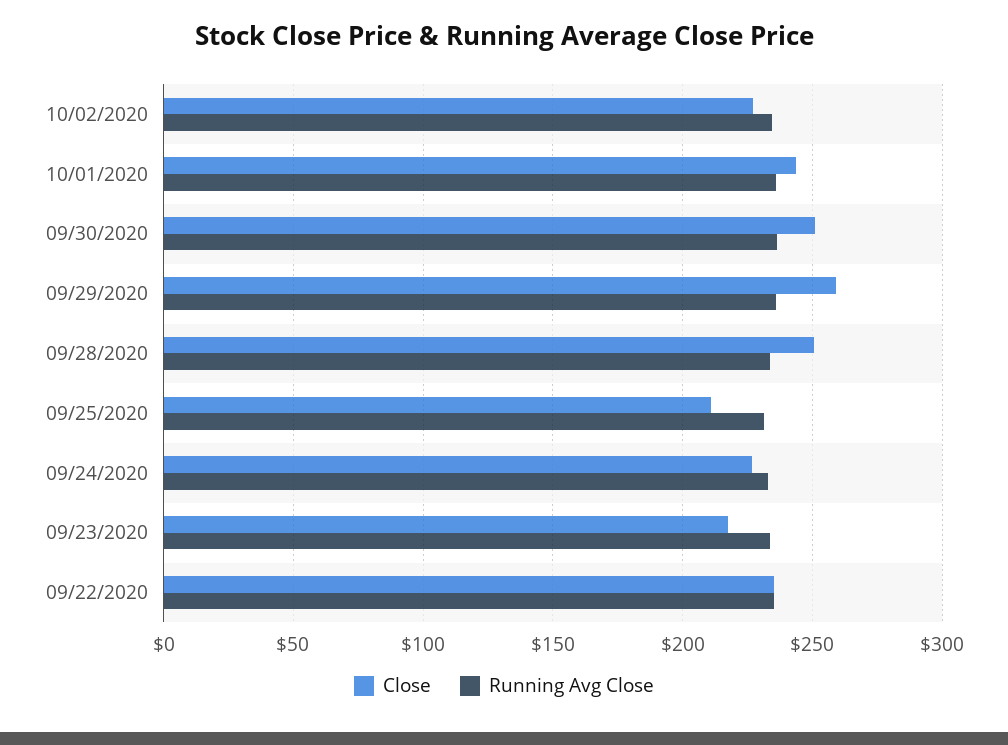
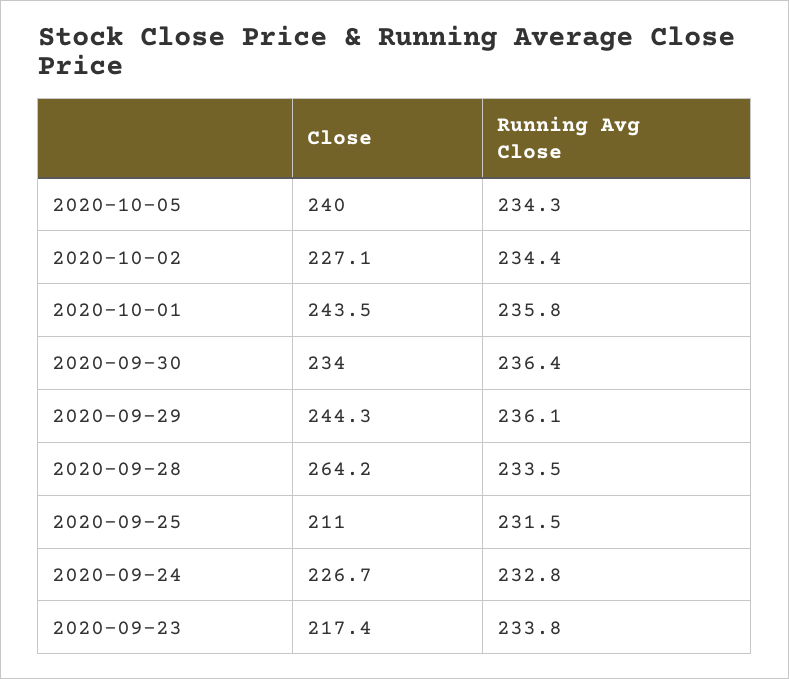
Close, 09/30/2020: 250 -> 234
Close, 09/29/2020: 260 -> 244.3
Close, 09/28/2020: 250 -> 264.2
Close, 09/22/2020: 235 -> none
Running Avg Close, 09/22/2020: 235 -> none
Close, 2020-10-05: none -> 240
Running Avg Close, 2020-10-05: none -> 234.3

